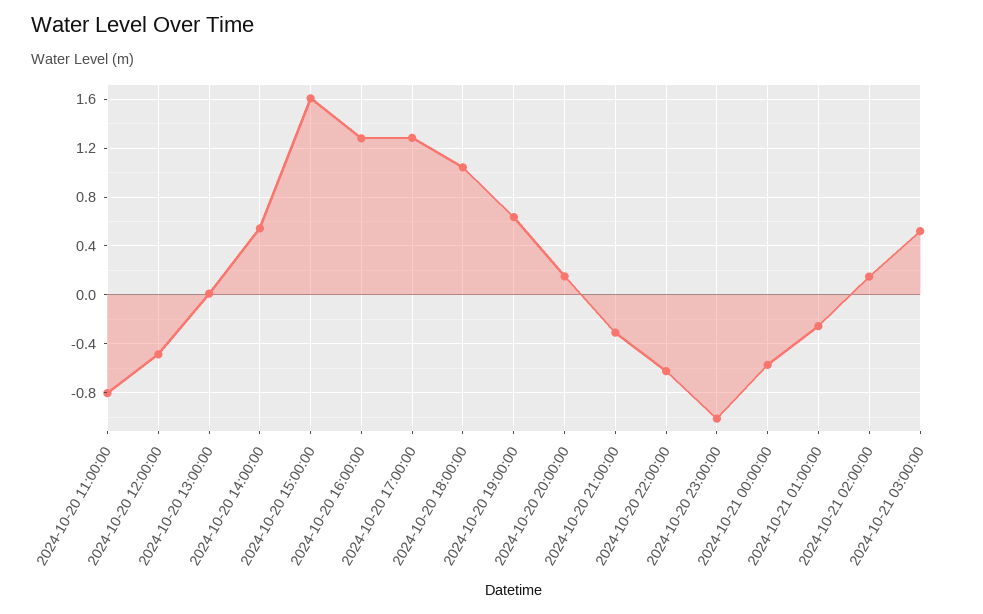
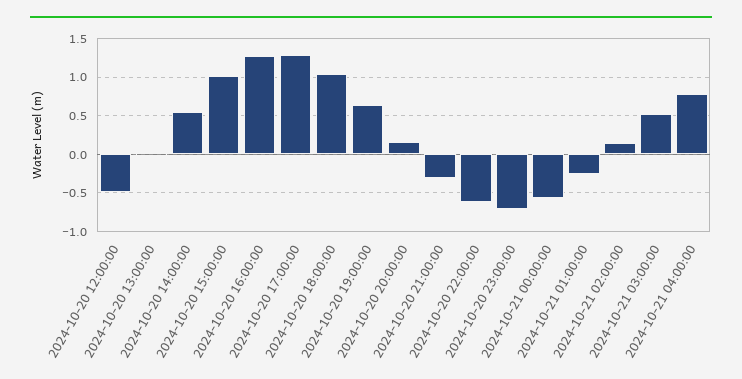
2024-10-20 11:00:00: -0.8 -> none
2024-10-20 15:00:00: 1.6 -> 1
2024-10-20 23:00:00: -1 -> -0.7
2024-10-21 04:00:00: none -> 0.8

